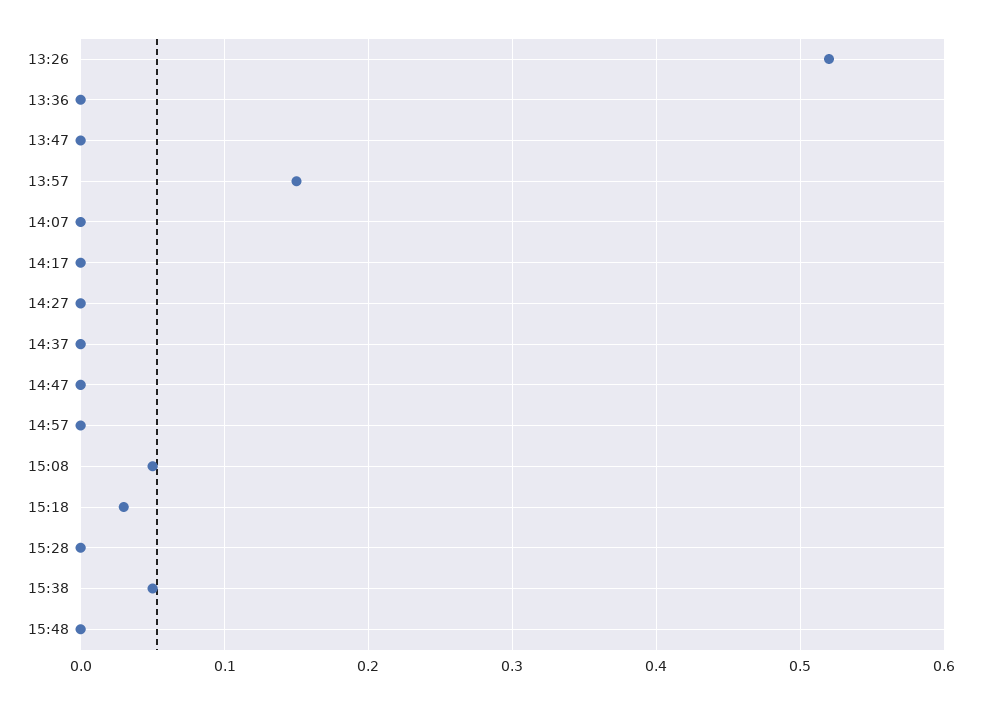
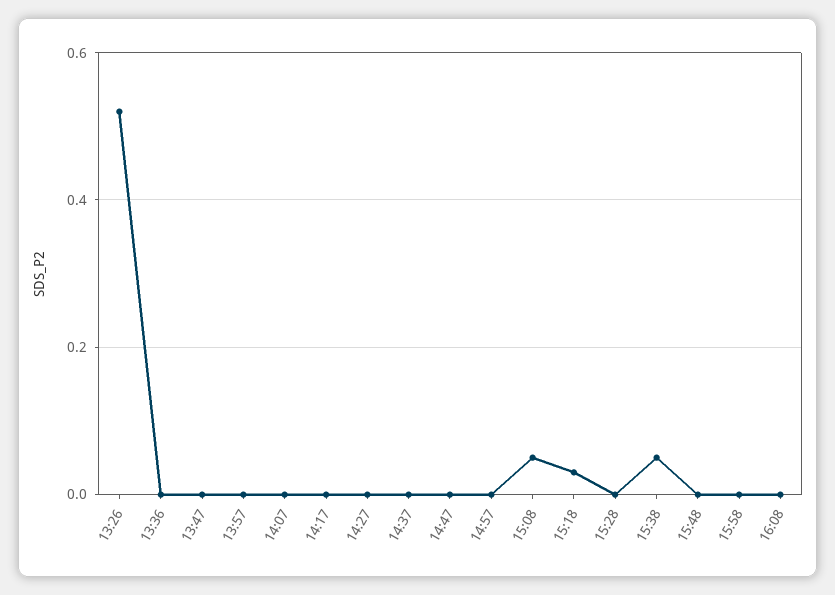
13:57: 0.15 -> 0
15:58: none -> 0
16:08: none -> 0

